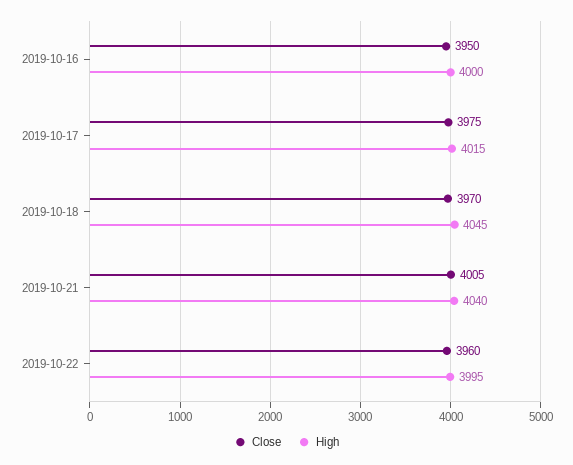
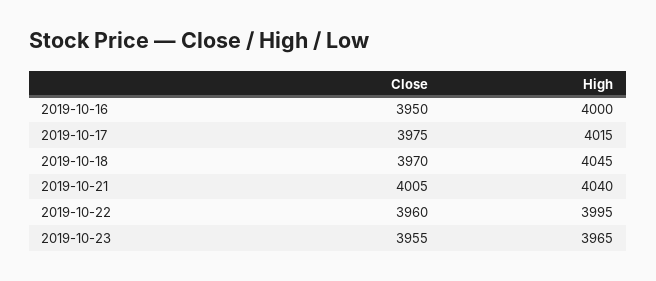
Close, 2019-10-23: none -> 3955
High, 2019-10-23: none -> 3965

